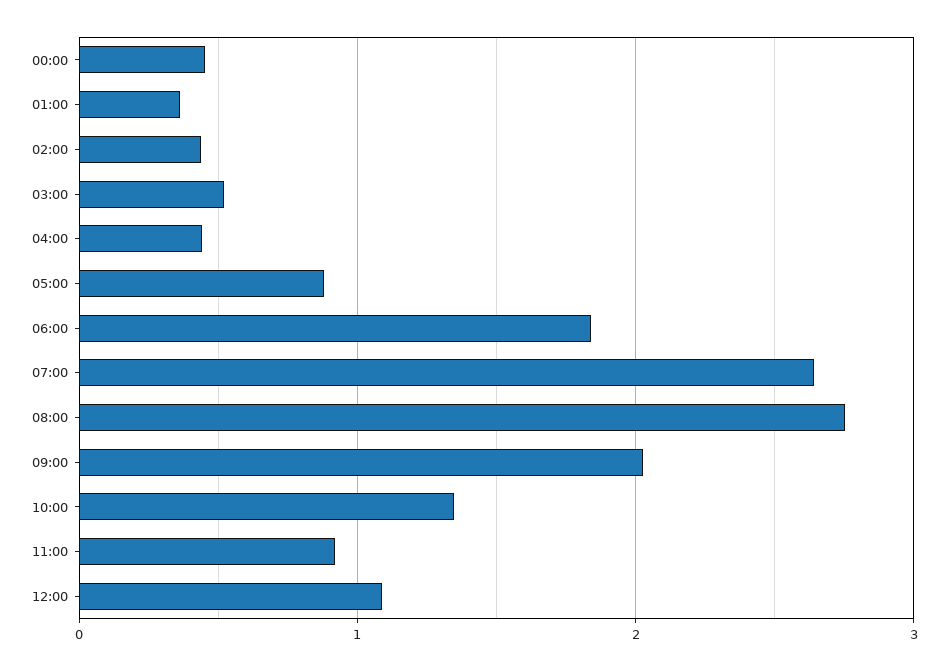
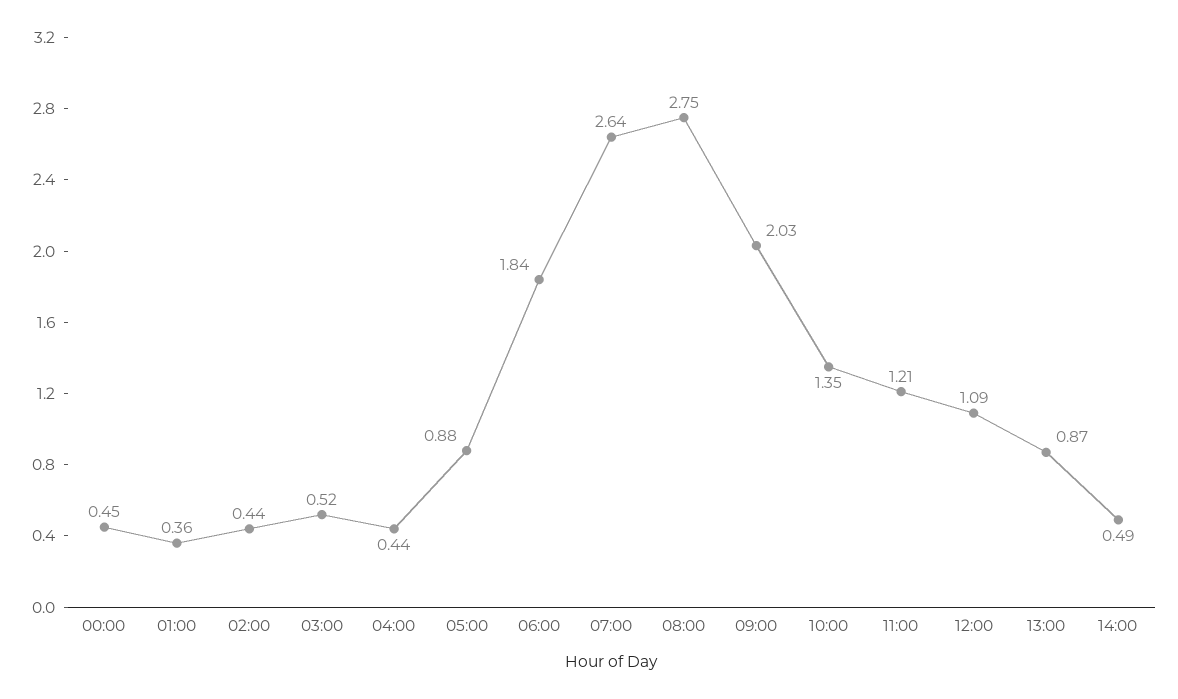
11:00: 0.9 -> 1.21
13:00: none -> 0.87
14:00: none -> 0.49

